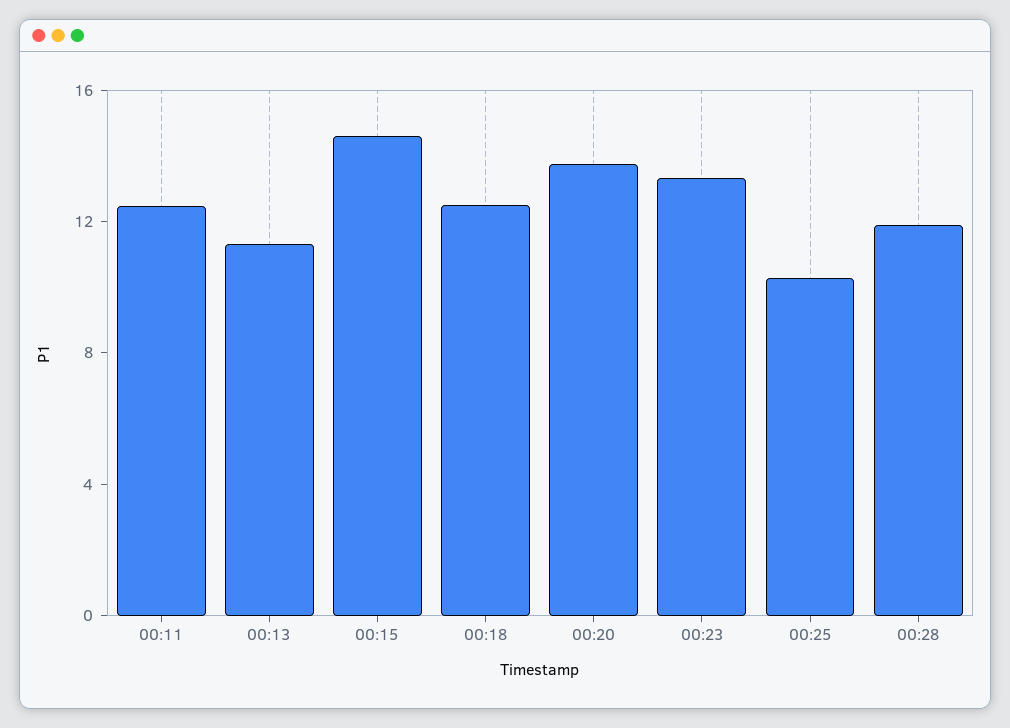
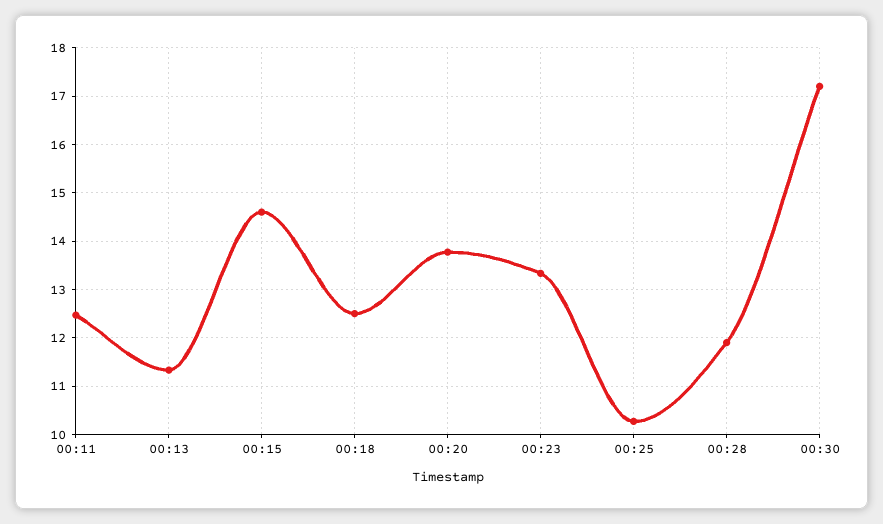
00:30: none -> 17.2

